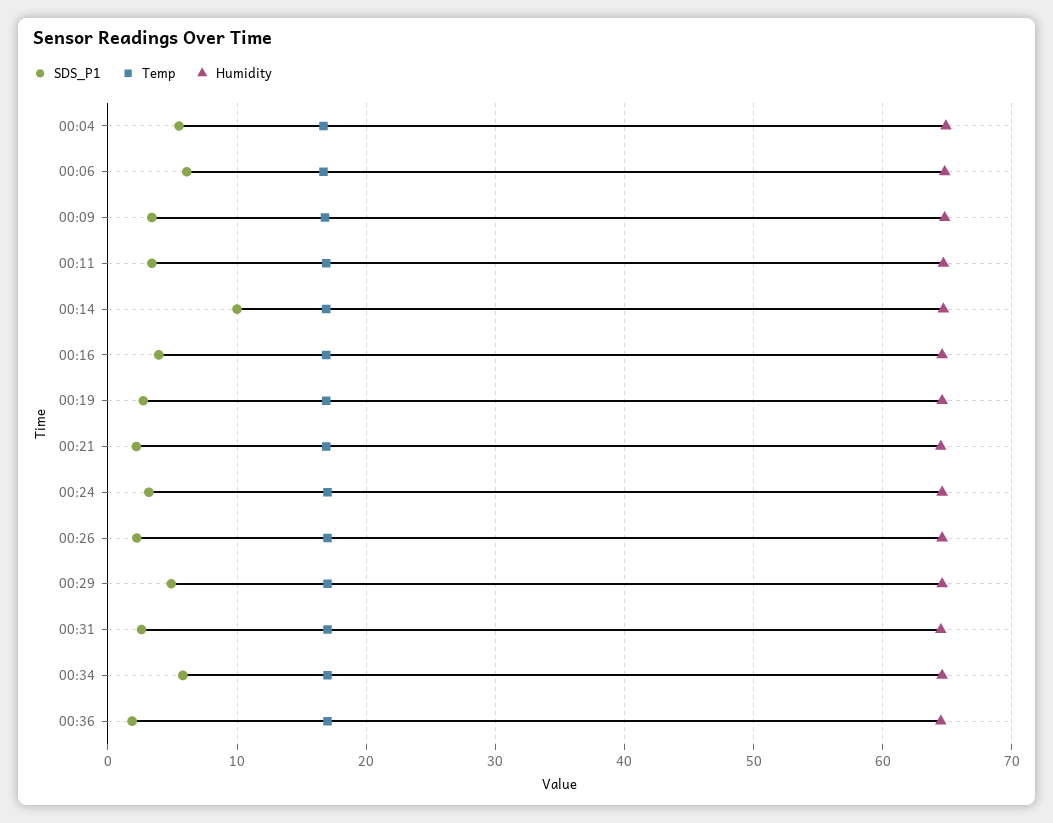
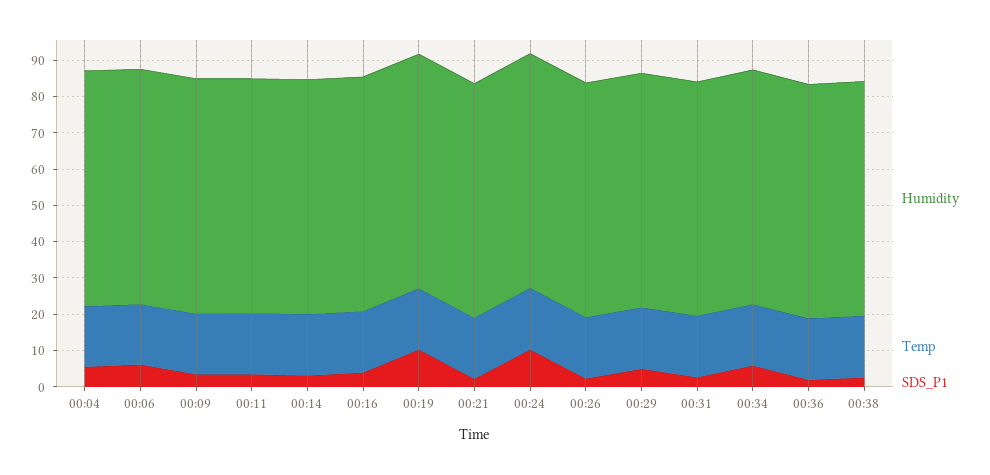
SDS_P1, 00:14: 10 -> 2.5
SDS_P1, 00:19: 3 -> 10
SDS_P1, 00:24: 3 -> 10
Humidity, 00:38: none -> 65
Temp, 00:38: none -> 17.5
SDS_P1, 00:38: none -> 2.5

